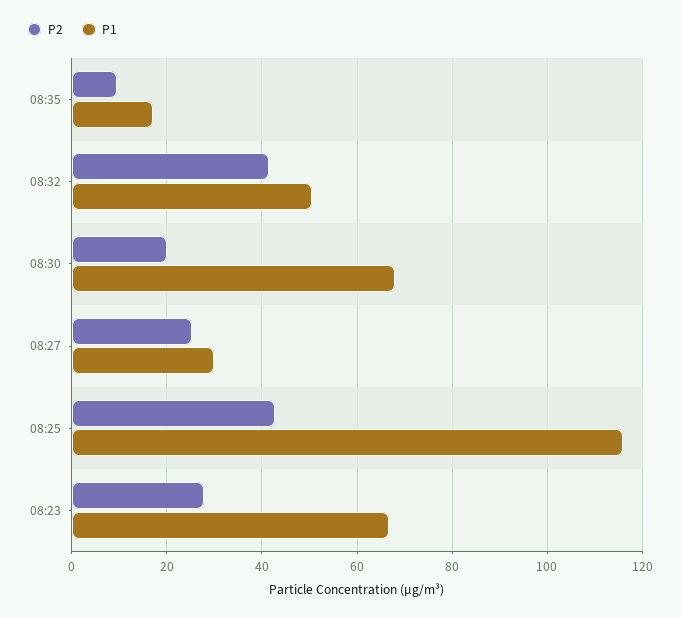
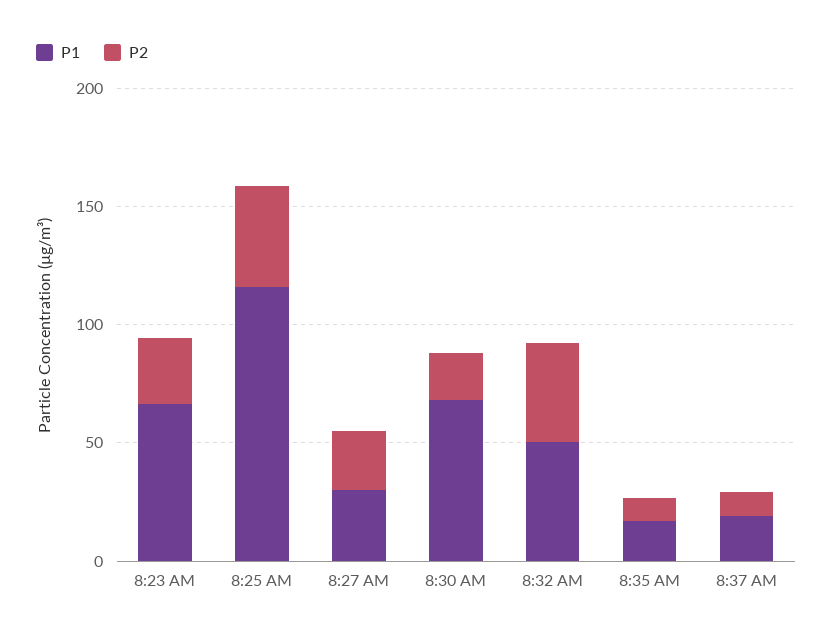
P1, 8:37 AM: none -> 20
P2, 8:37 AM: none -> 10

